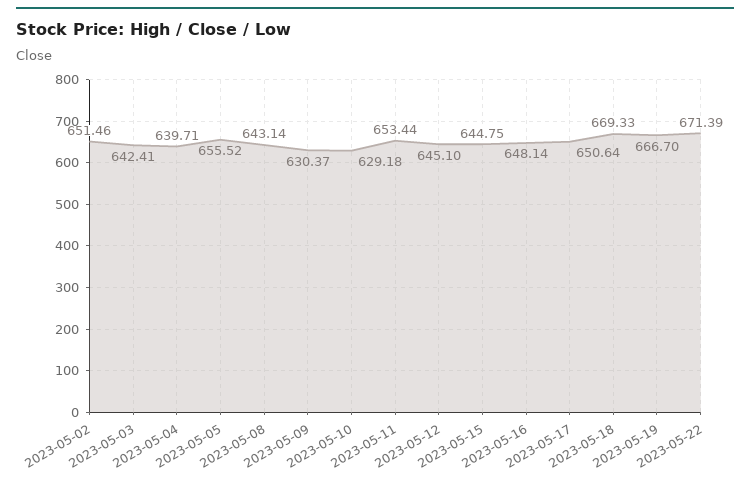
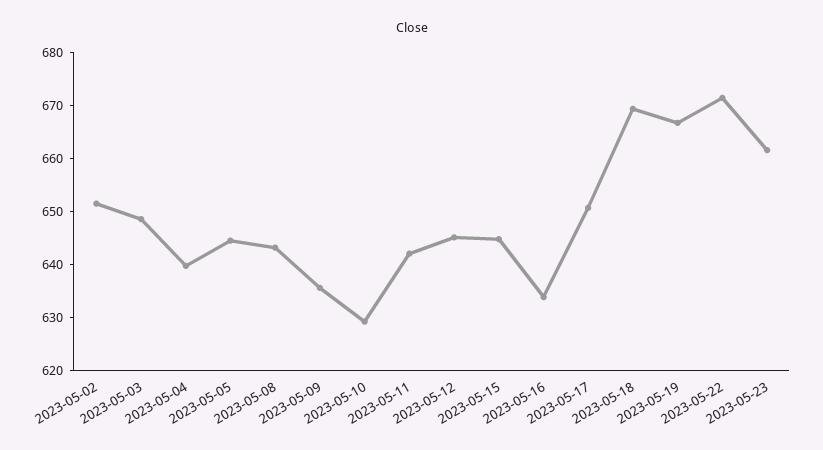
2023-05-03: 642.41 -> 648
2023-05-05: 655.52 -> 644
2023-05-09: 630.37 -> 636
2023-05-11: 653.44 -> 642
2023-05-16: 648.14 -> 634
2023-05-23: none -> 662

